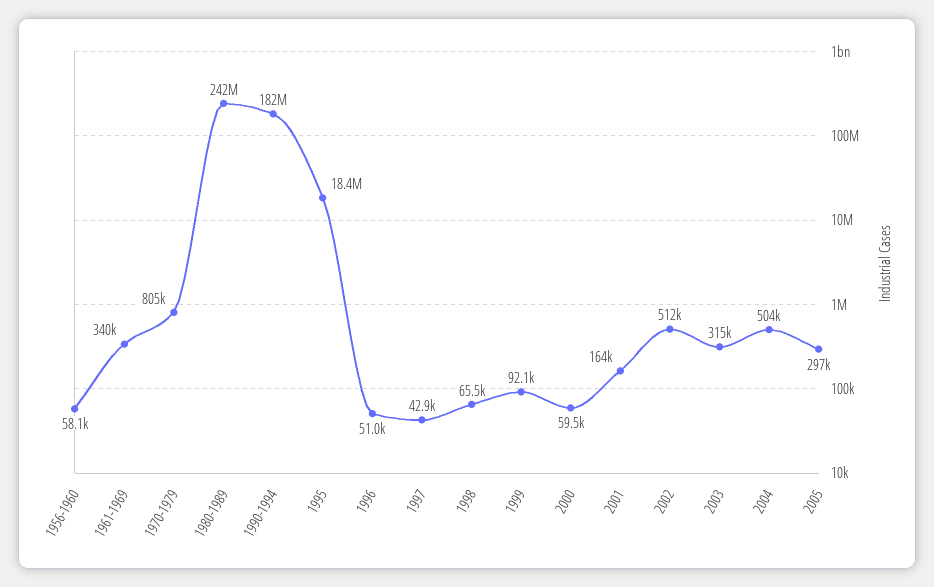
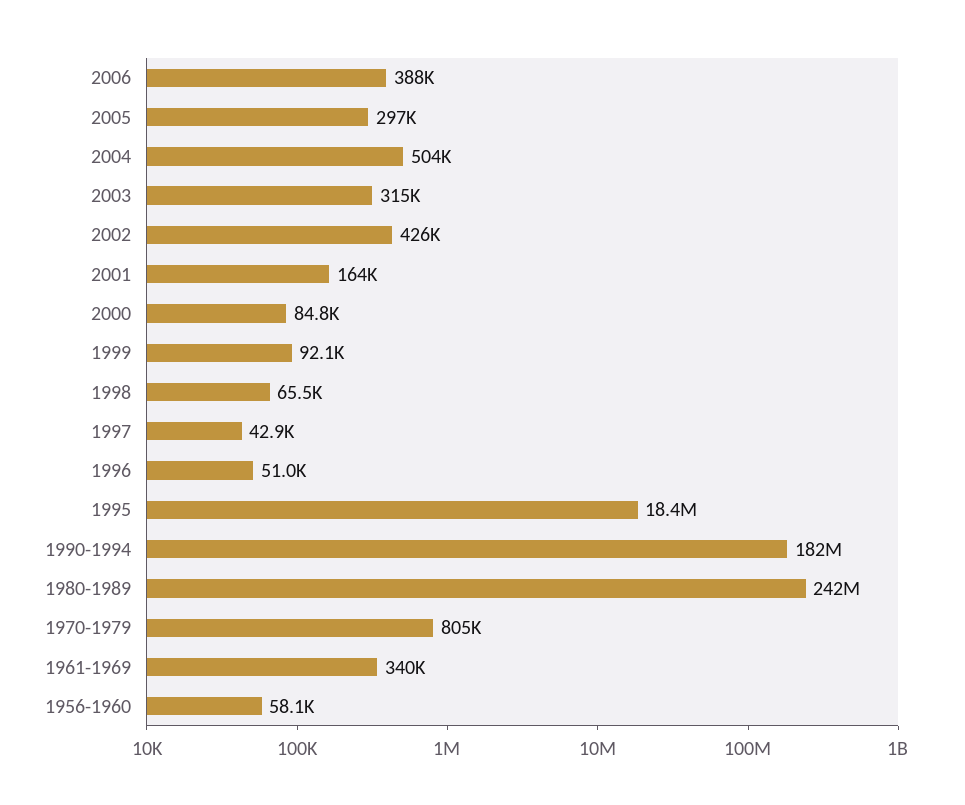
2000: 59500 -> 84800
2002: 512000 -> 426000
2006: none -> 388000

